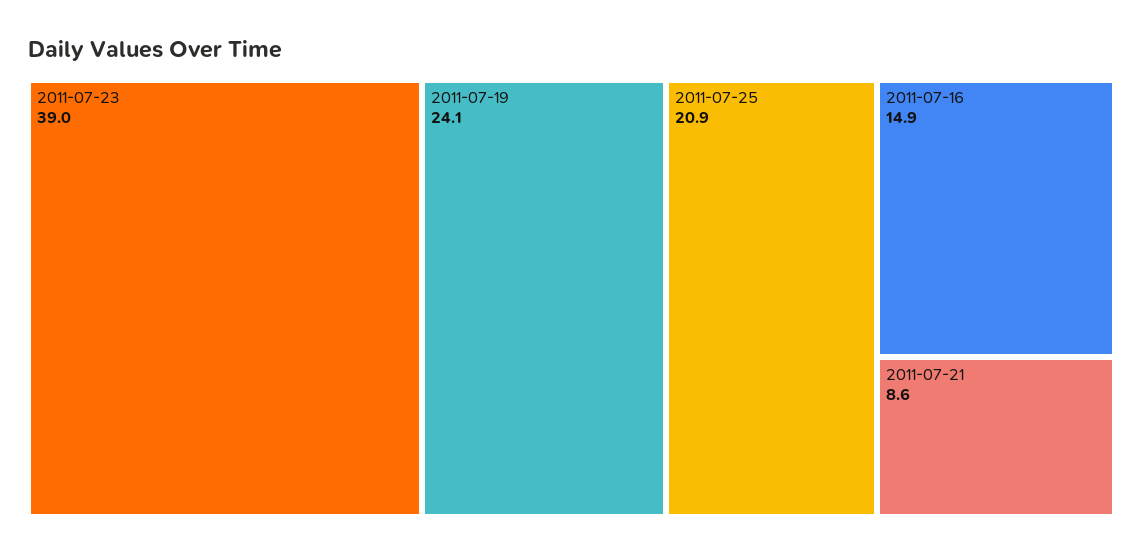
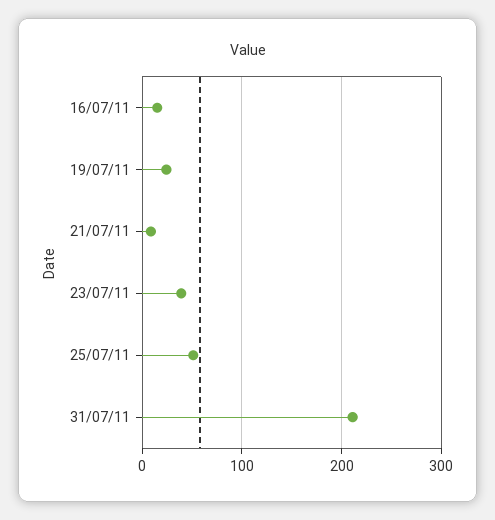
2011-07-25: 20.9 -> 50
31/07/11: none -> 210

